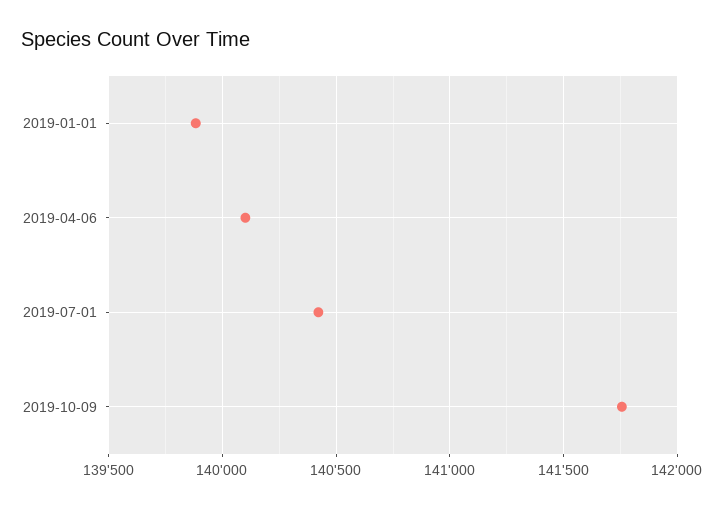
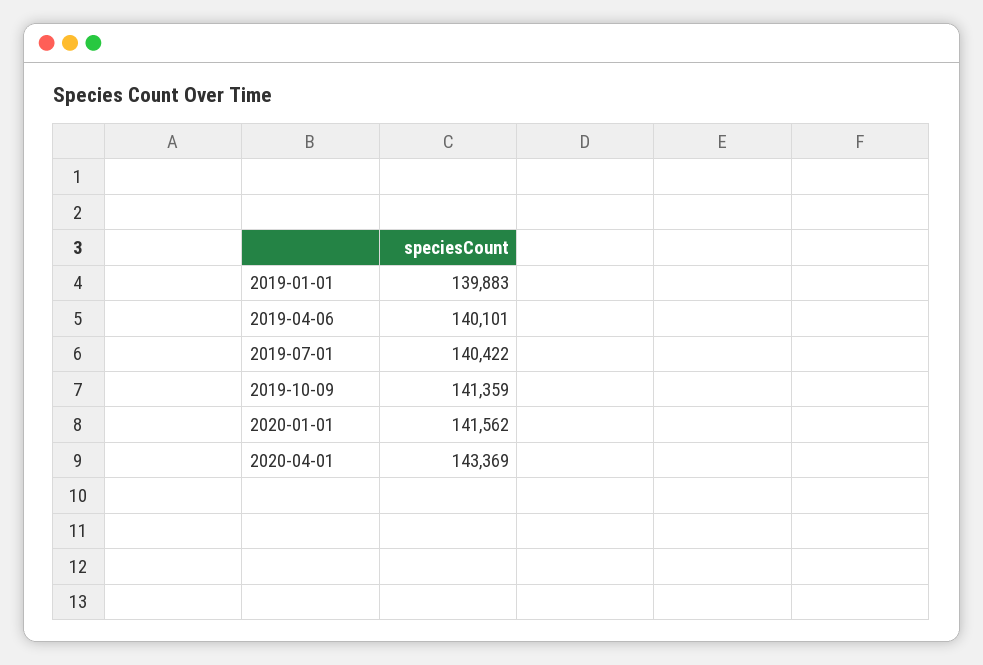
2019-10-09: 141750 -> 141359
2020-01-01: none -> 141562
2020-04-01: none -> 143369

